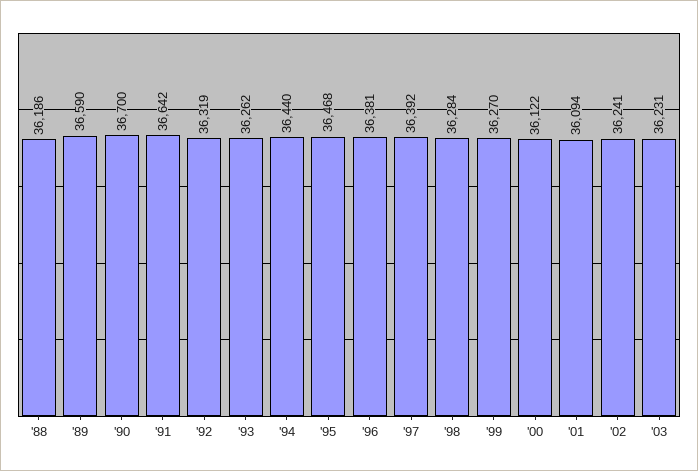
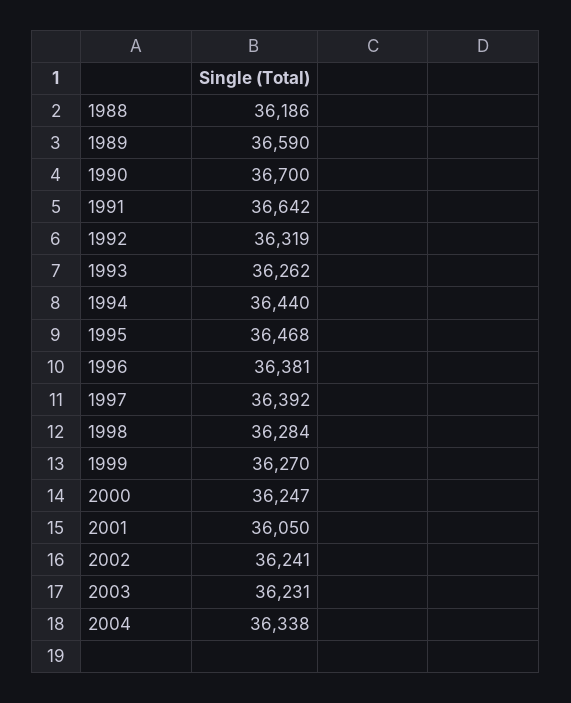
'00: 36122 -> 36247
'01: 36094 -> 36050
2004: none -> 36338

